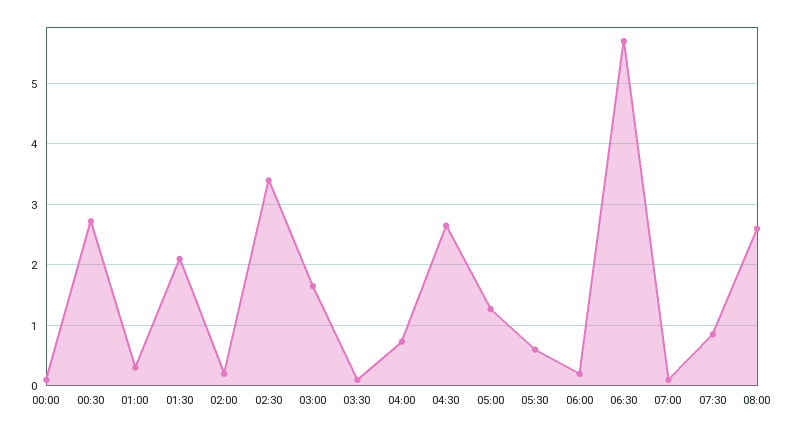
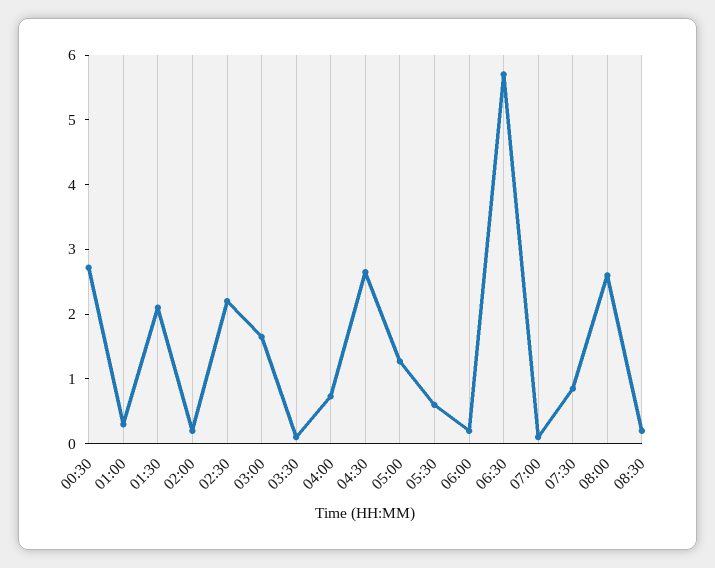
00:00: 0.1 -> none
02:30: 3.4 -> 2.2
08:30: none -> 0.2

